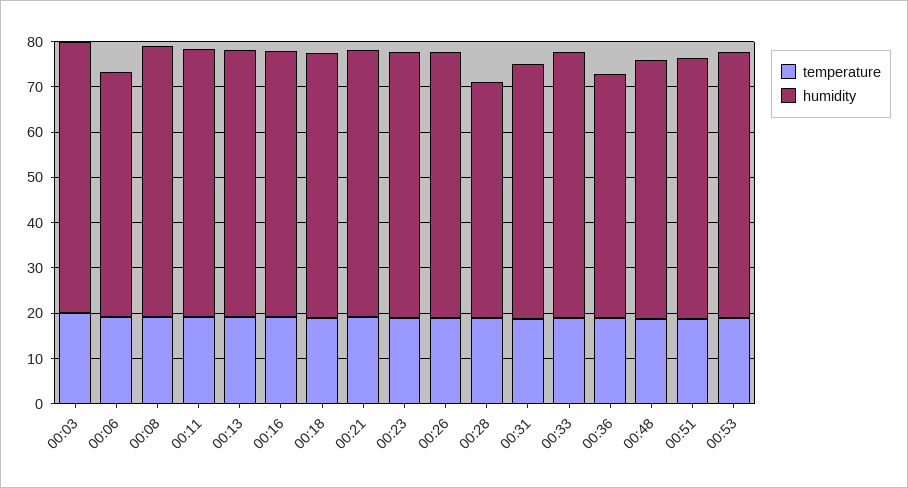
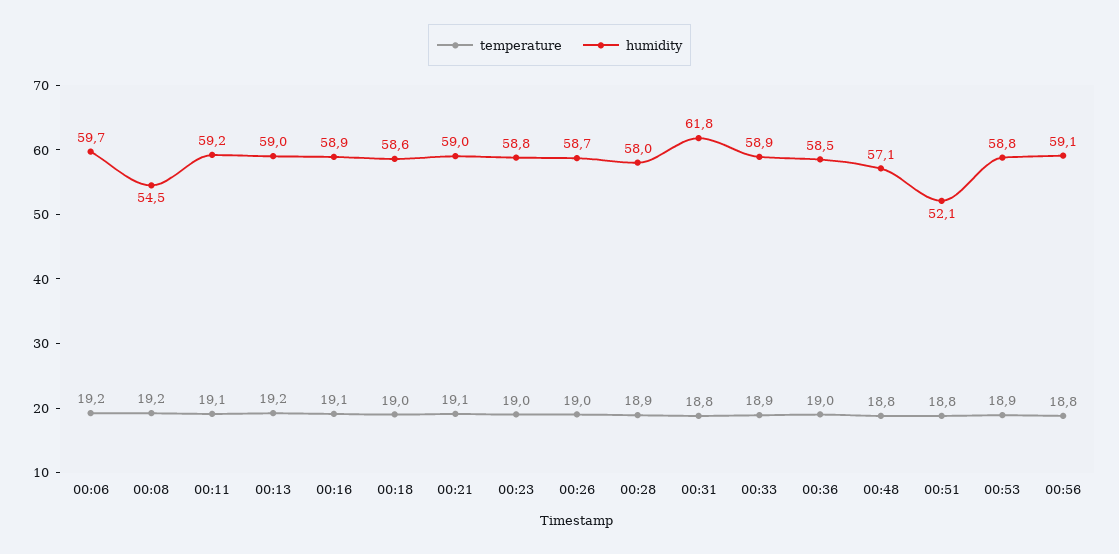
temperature, 00:03: 20 -> none
humidity, 00:03: 60 -> none
humidity, 00:06: 54 -> 59.7
humidity, 00:08: 60 -> 54.5
humidity, 00:28: 52 -> 58
humidity, 00:31: 56 -> 61.8
humidity, 00:36: 54 -> 58.5
humidity, 00:51: 58 -> 52.1
temperature, 00:56: none -> 18.8
humidity, 00:56: none -> 59.1

